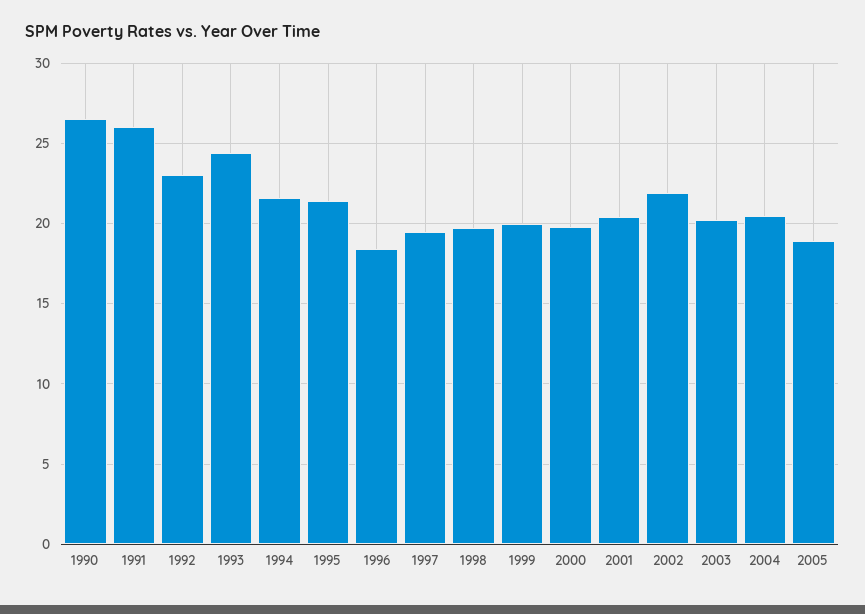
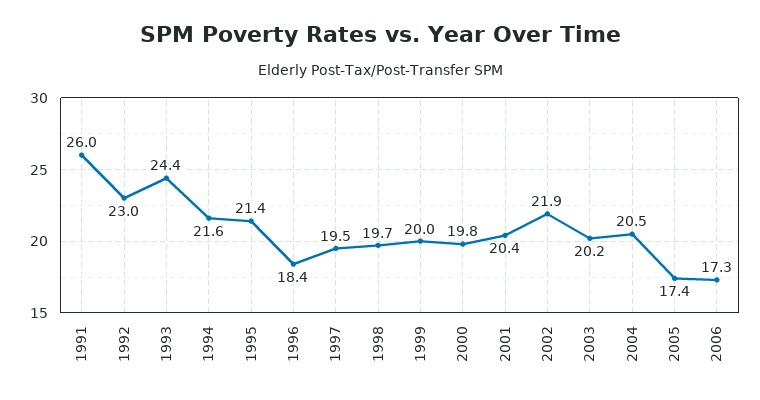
1990: 26.5 -> none
2005: 19 -> 17.4
2006: none -> 17.3

